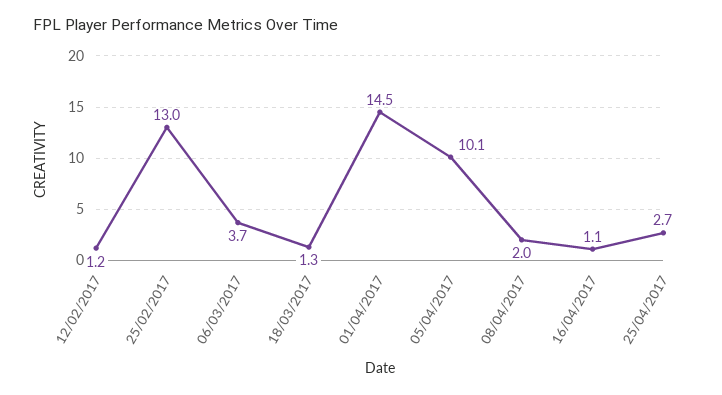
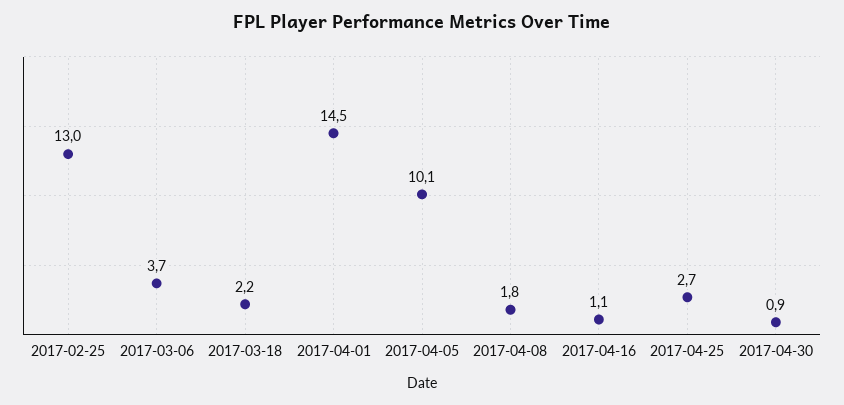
12/02/2017: 1.2 -> none
18/03/2017: 1.3 -> 2.2
08/04/2017: 2 -> 1.8
2017-04-30: none -> 0.9

